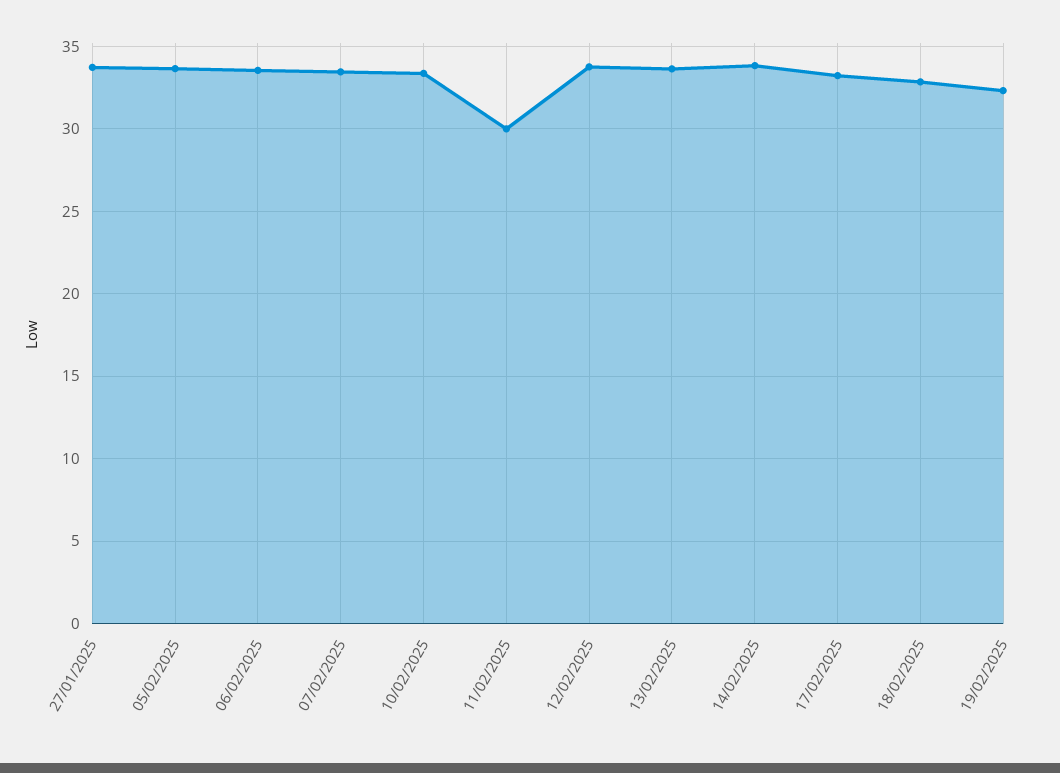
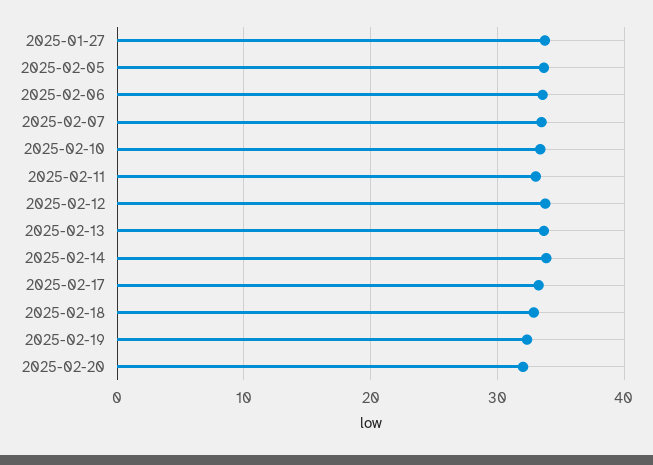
11/02/2025: 30 -> 33
2025-02-20: none -> 32

